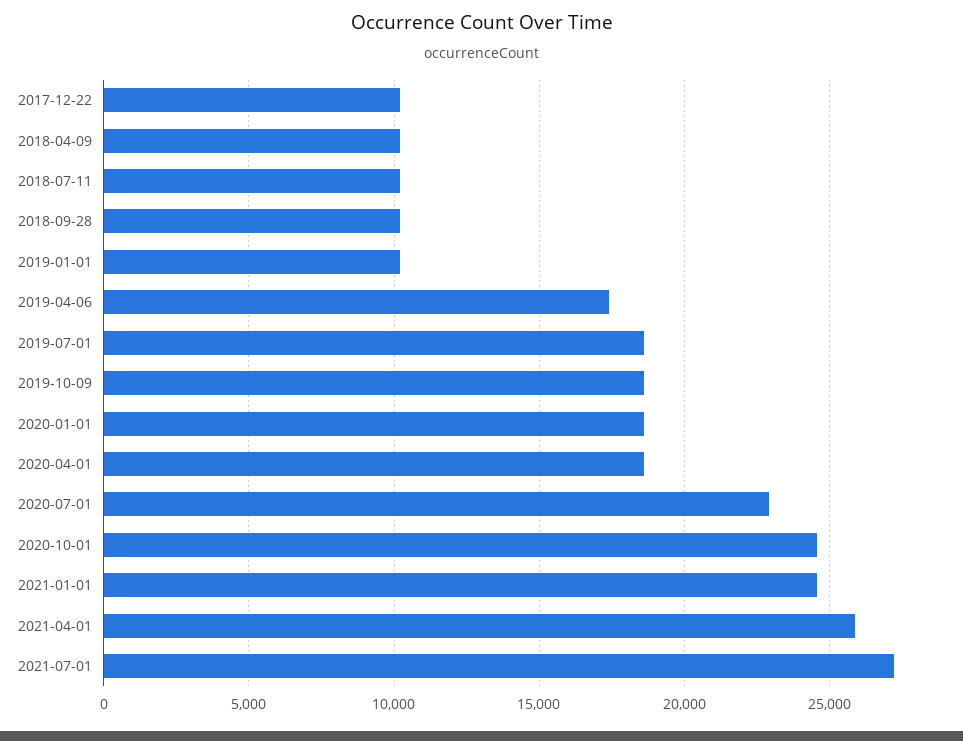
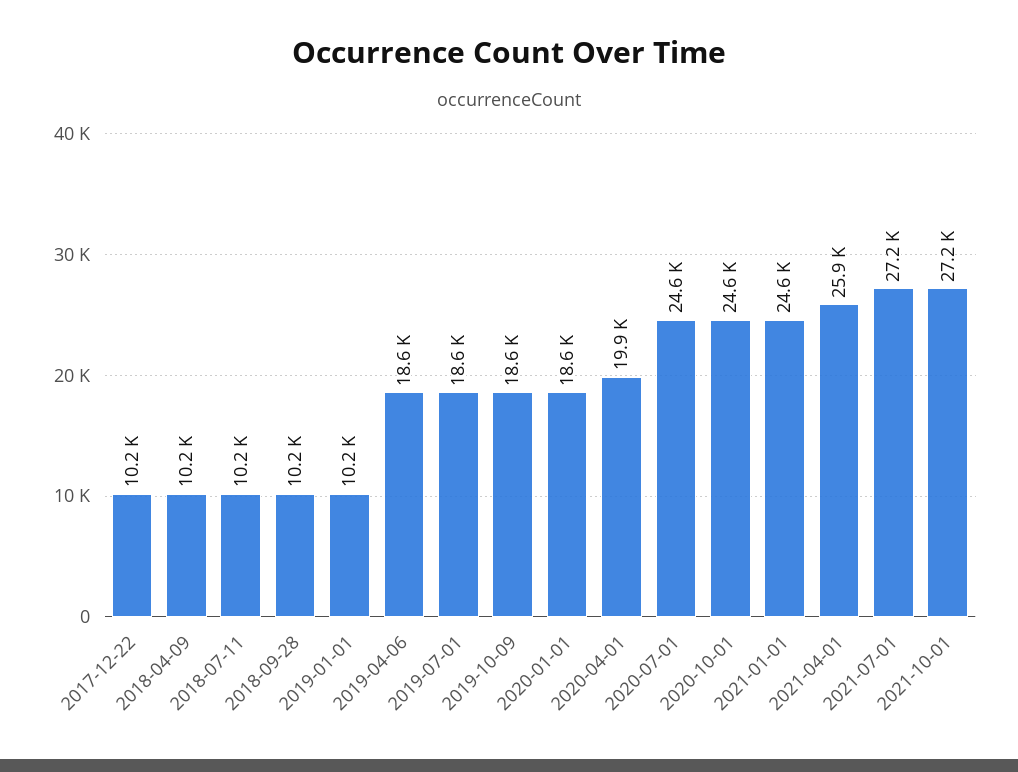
2019-04-06: 17500 -> 18600
2020-04-01: 18500 -> 19900
2020-07-01: 23000 -> 24600
2021-10-01: none -> 27200

